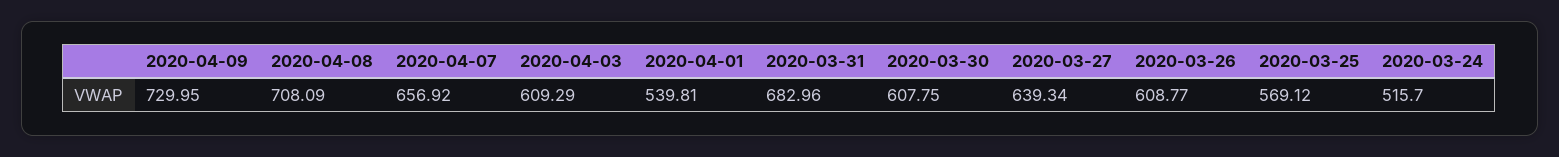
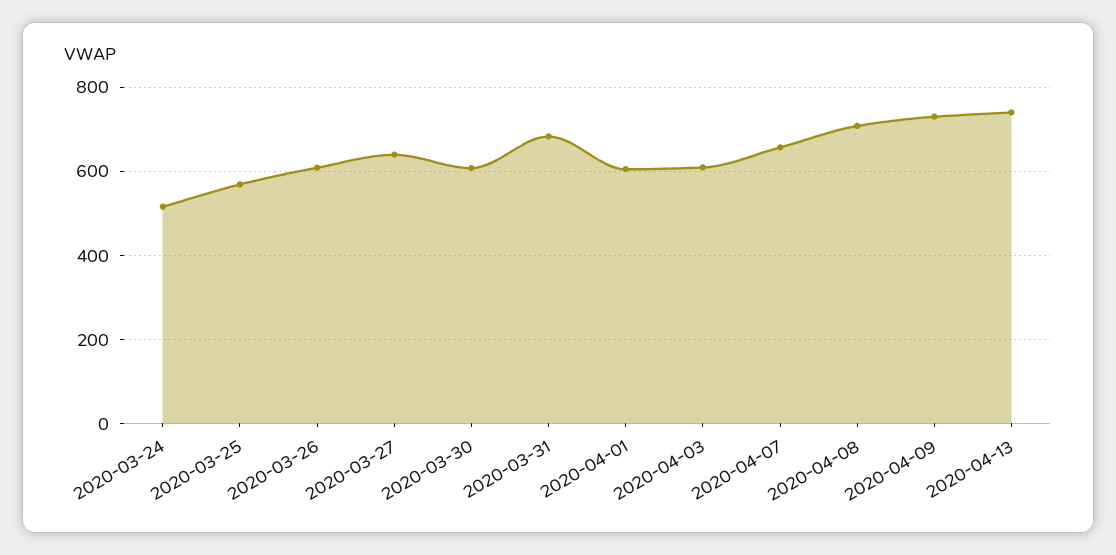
2020-04-01: 539.81 -> 600
2020-04-13: none -> 740

